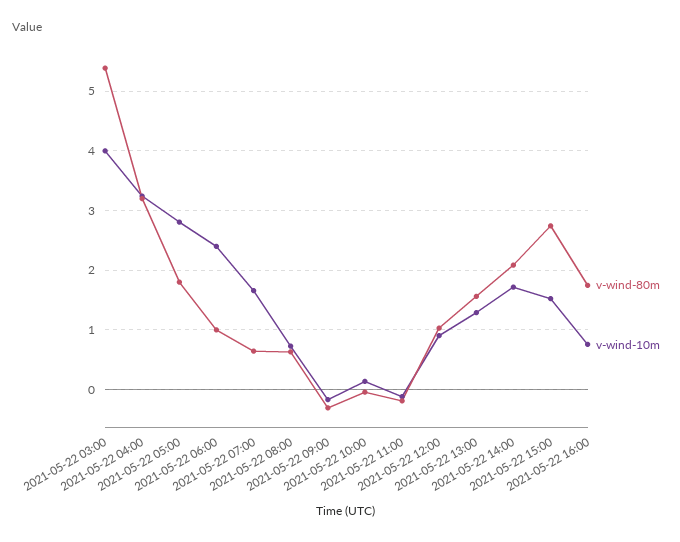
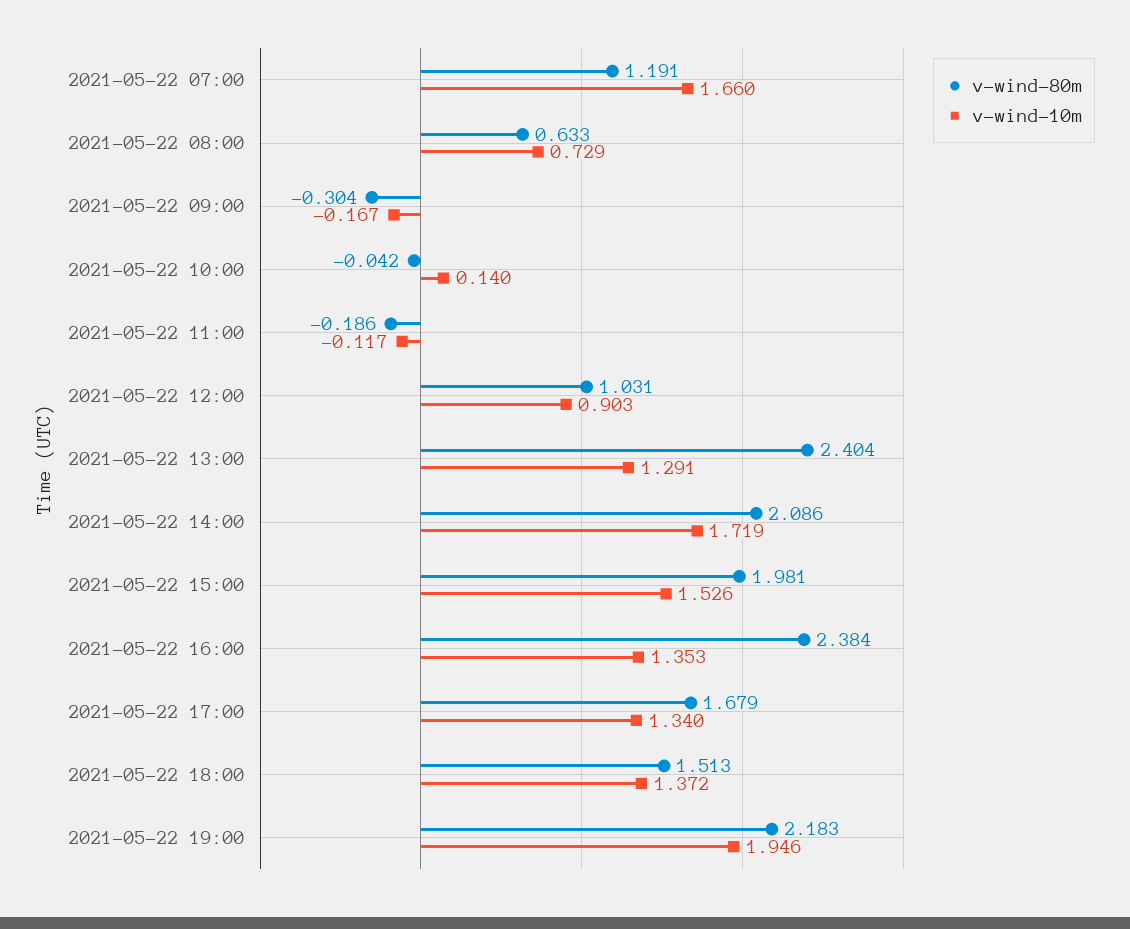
v-wind-80m, 2021-05-22 03:00: 5.4 -> none
v-wind-10m, 2021-05-22 03:00: 4 -> none
v-wind-80m, 2021-05-22 04:00: 3.2 -> none
v-wind-10m, 2021-05-22 04:00: 3.2 -> none
v-wind-80m, 2021-05-22 05:00: 1.8 -> none
v-wind-10m, 2021-05-22 05:00: 2.8 -> none
v-wind-80m, 2021-05-22 06:00: 1 -> none
v-wind-10m, 2021-05-22 06:00: 2.4 -> none
v-wind-80m, 2021-05-22 07:00: 0.6 -> 1.191
v-wind-80m, 2021-05-22 13:00: 1.6 -> 2.404
v-wind-80m, 2021-05-22 15:00: 2.8 -> 1.981
v-wind-80m, 2021-05-22 16:00: 1.8 -> 2.384
v-wind-10m, 2021-05-22 16:00: 0.8 -> 1.353
v-wind-80m, 2021-05-22 17:00: none -> 1.679
v-wind-10m, 2021-05-22 17:00: none -> 1.34
v-wind-80m, 2021-05-22 18:00: none -> 1.513
v-wind-10m, 2021-05-22 18:00: none -> 1.372
v-wind-80m, 2021-05-22 19:00: none -> 2.183
v-wind-10m, 2021-05-22 19:00: none -> 1.946

